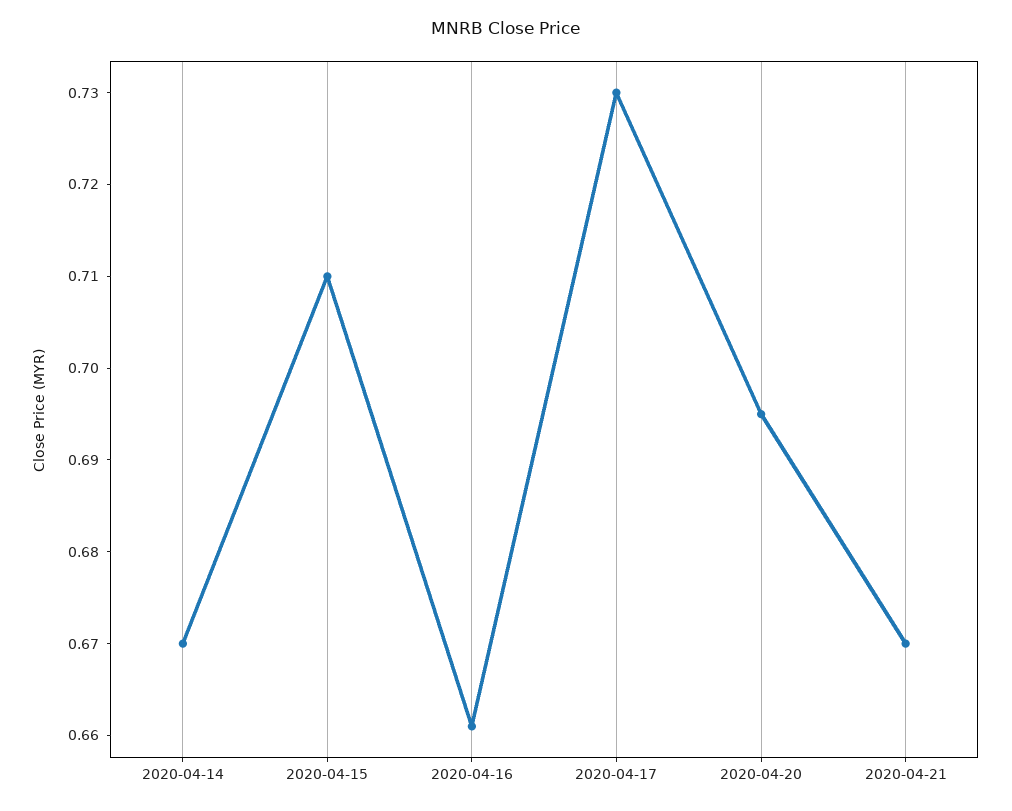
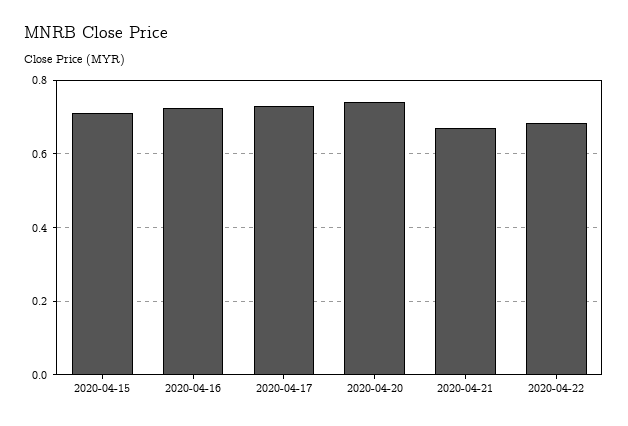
2020-04-14: 0.67 -> none
2020-04-16: 0.661 -> 0.72
2020-04-20: 0.695 -> 0.74
2020-04-22: none -> 0.68

